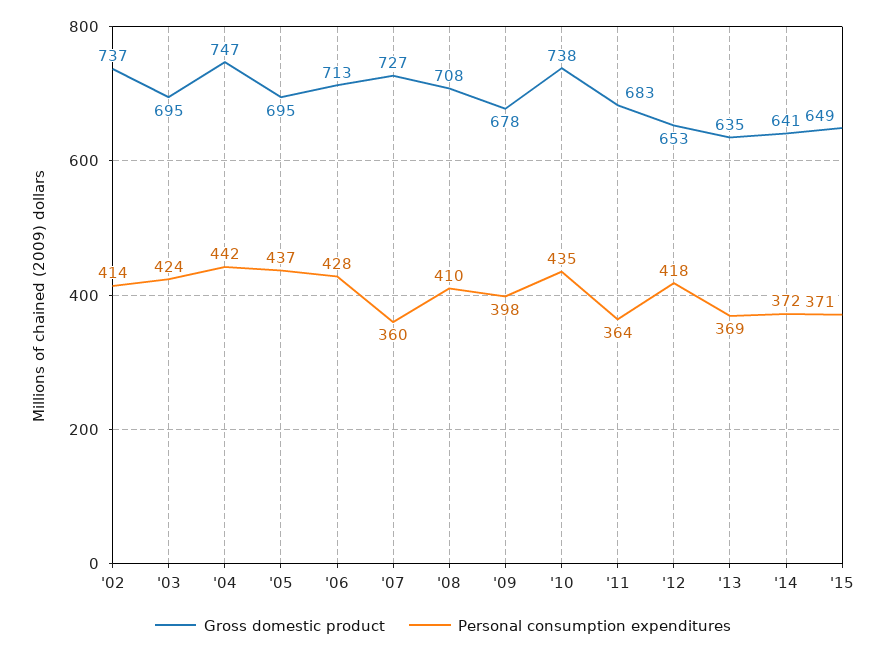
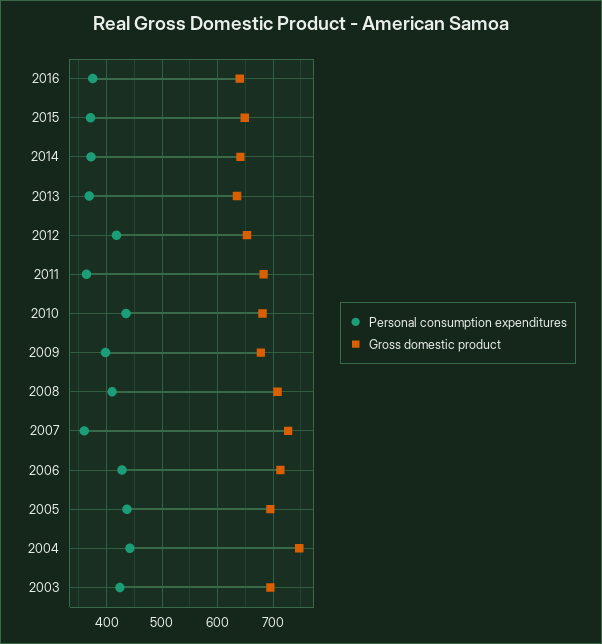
Gross domestic product, '02: 737 -> none
Personal consumption expenditures, '02: 414 -> none
Gross domestic product, '10: 738 -> 680
Personal consumption expenditures, 2016: none -> 380
Gross domestic product, 2016: none -> 640

